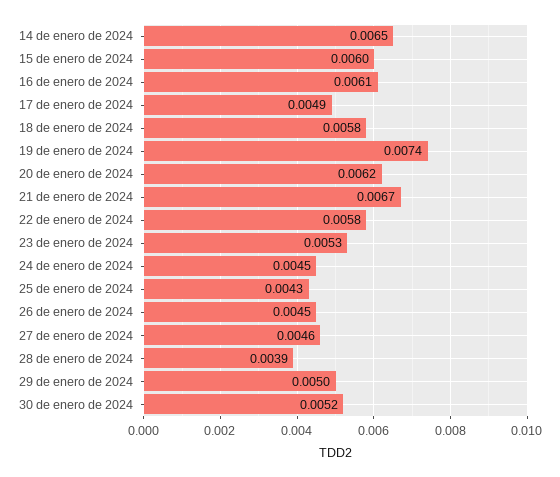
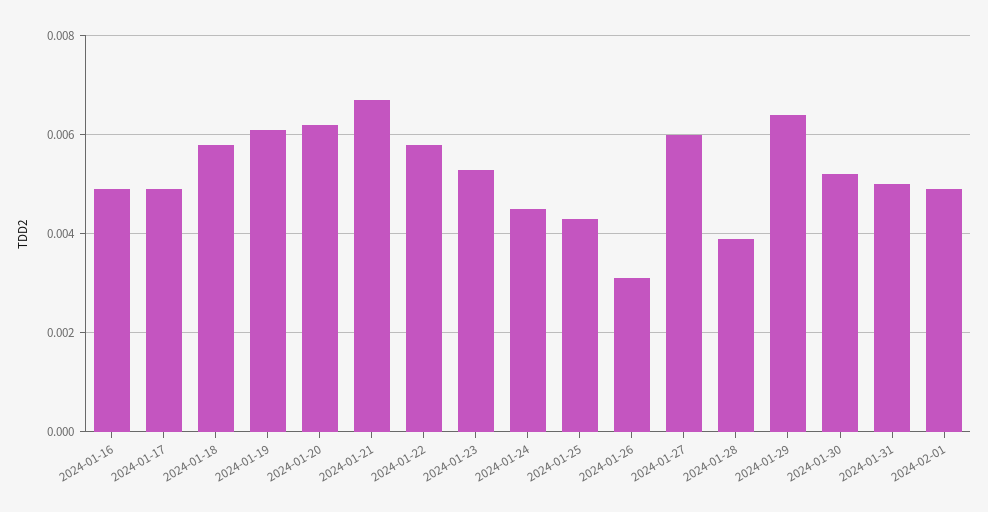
14 de enero de 2024: 0.0065 -> none
15 de enero de 2024: 0.006 -> none
16 de enero de 2024: 0.0061 -> 0.005
19 de enero de 2024: 0.0074 -> 0.006
26 de enero de 2024: 0.0045 -> 0.003
27 de enero de 2024: 0.0046 -> 0.006
29 de enero de 2024: 0.005 -> 0.0065
2024-01-31: none -> 0.005
2024-02-01: none -> 0.005

